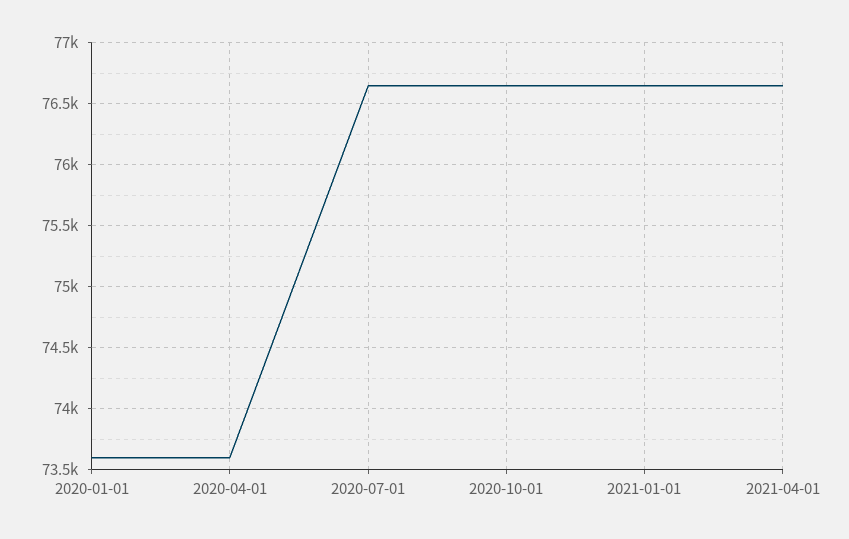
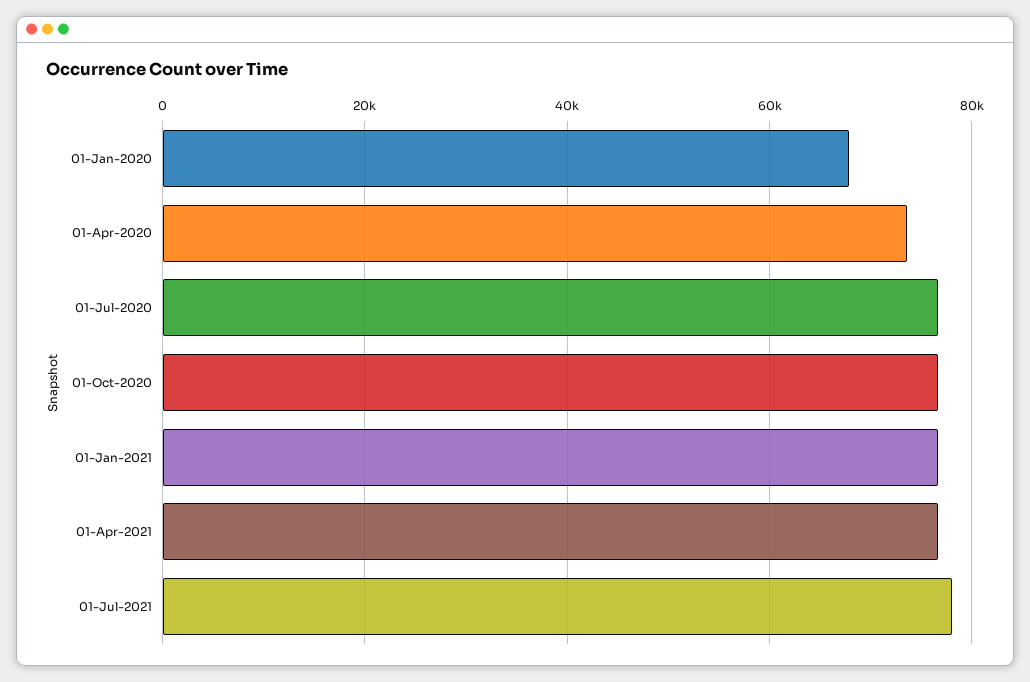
2020-01-01: 73600 -> 68000
01-Jul-2021: none -> 78000

